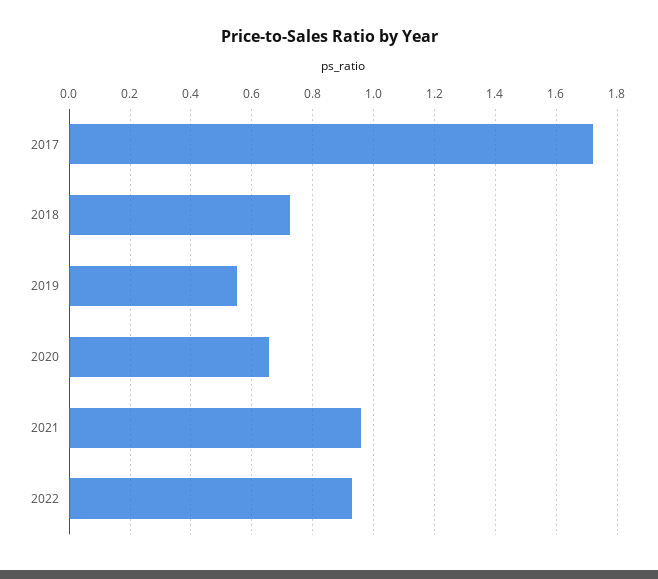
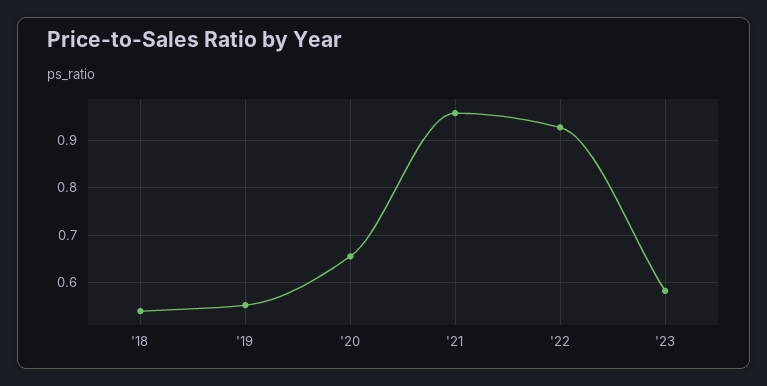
2017: 1.72 -> none
2018: 0.72 -> 0.54
'23: none -> 0.58

